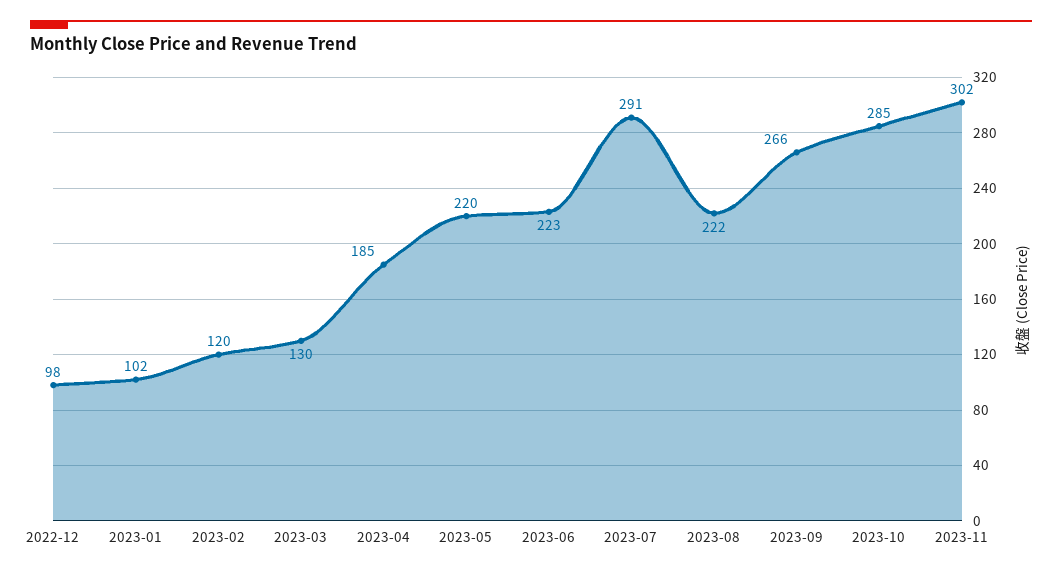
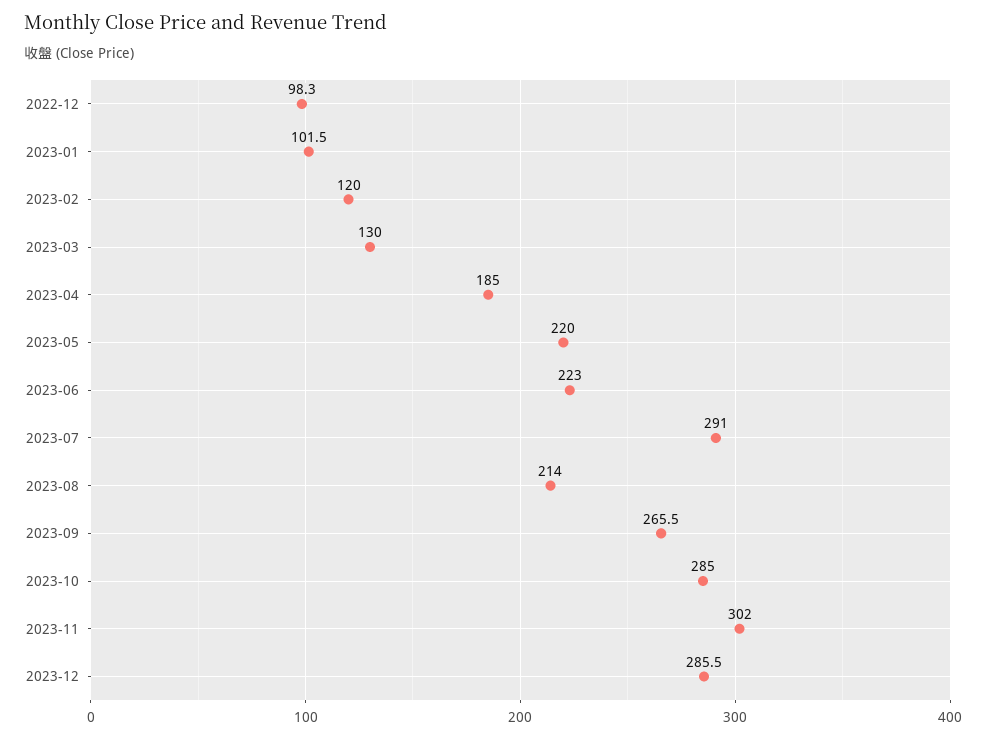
2023-08: 222 -> 214
2023-12: none -> 285.5

